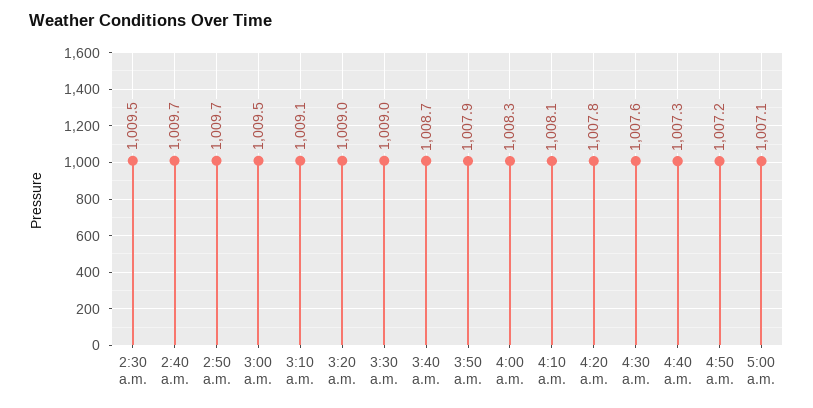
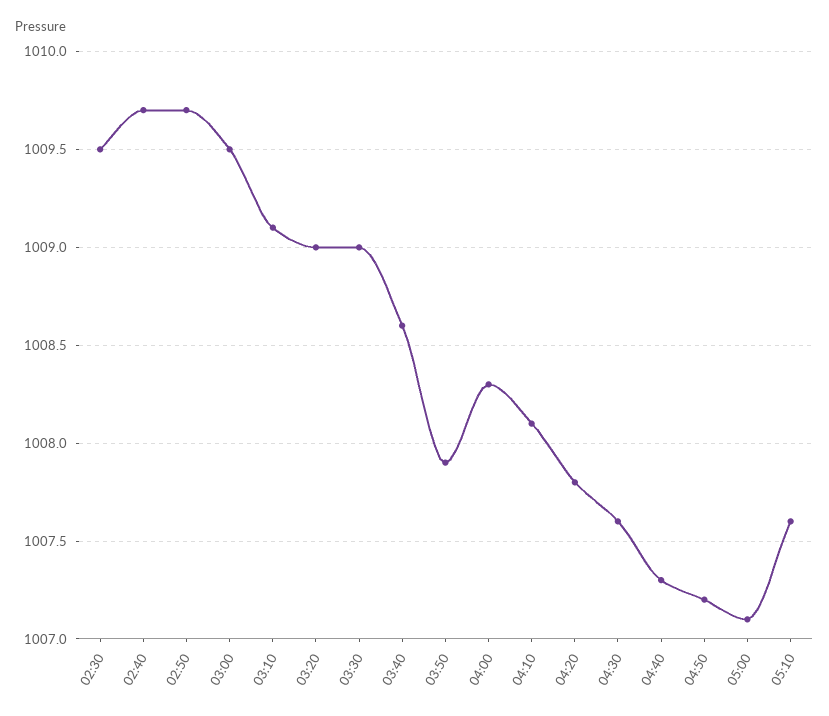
3:40 a.m.: 1008.7 -> 1008.6
05:10: none -> 1007.6

